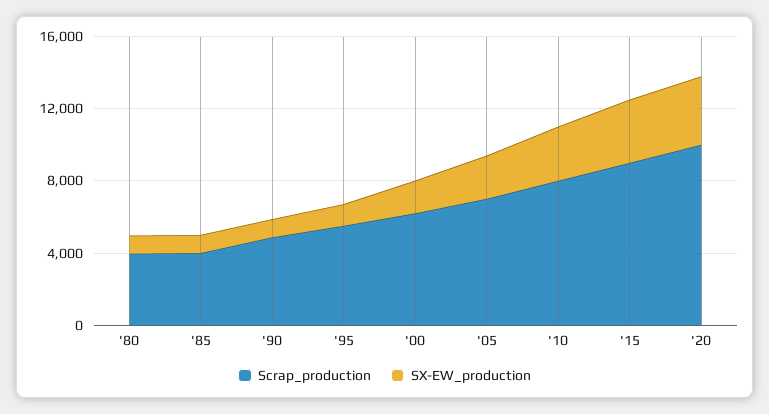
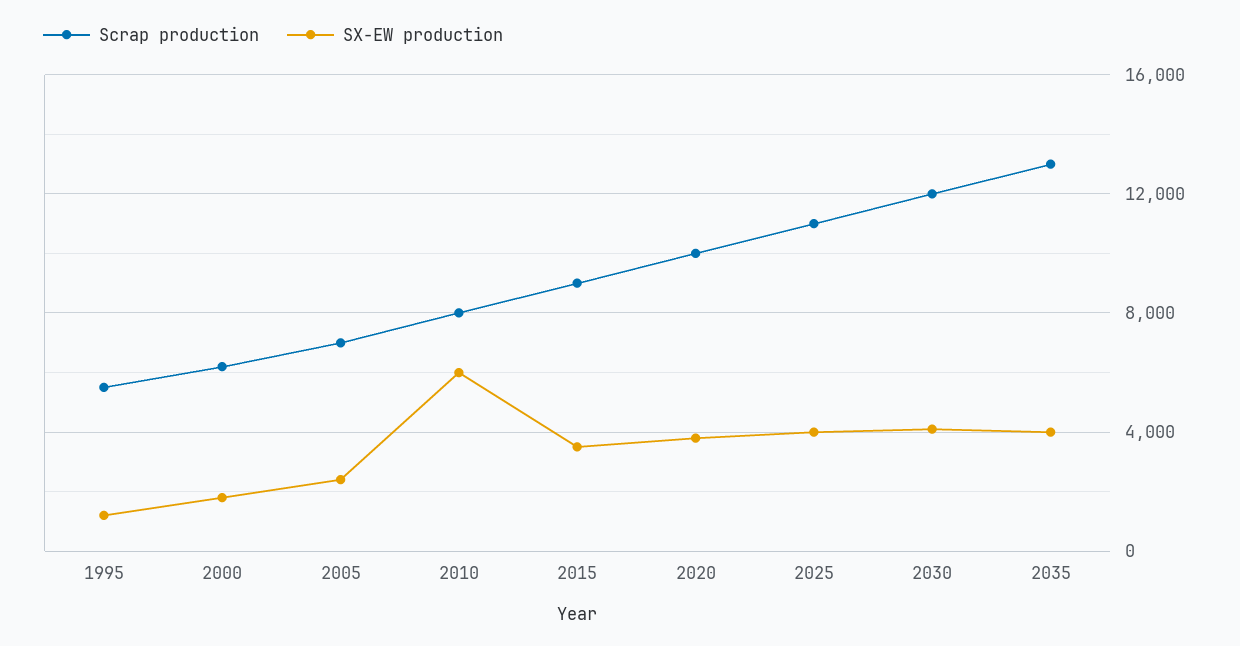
Scrap_production, '80: 4000 -> none
SX-EW_production, '80: 1000 -> none
Scrap_production, '85: 4000 -> none
SX-EW_production, '85: 1000 -> none
Scrap_production, '90: 5000 -> none
SX-EW_production, '90: 1000 -> none
SX-EW_production, '10: 3000 -> 6000
Scrap_production, 2025: none -> 11000
SX-EW_production, 2025: none -> 4000
Scrap_production, 2030: none -> 12000
SX-EW_production, 2030: none -> 4000
Scrap_production, 2035: none -> 13000
SX-EW_production, 2035: none -> 4000

